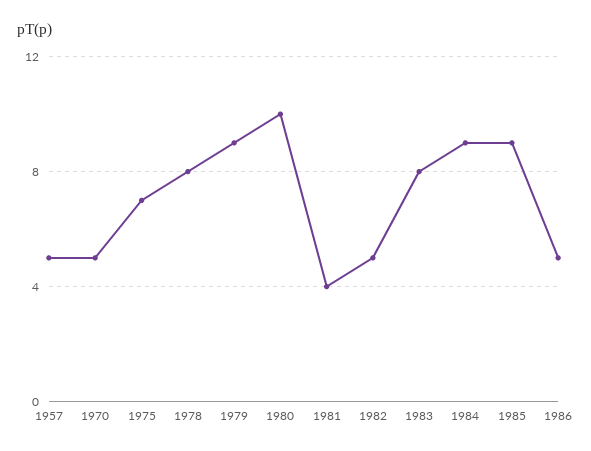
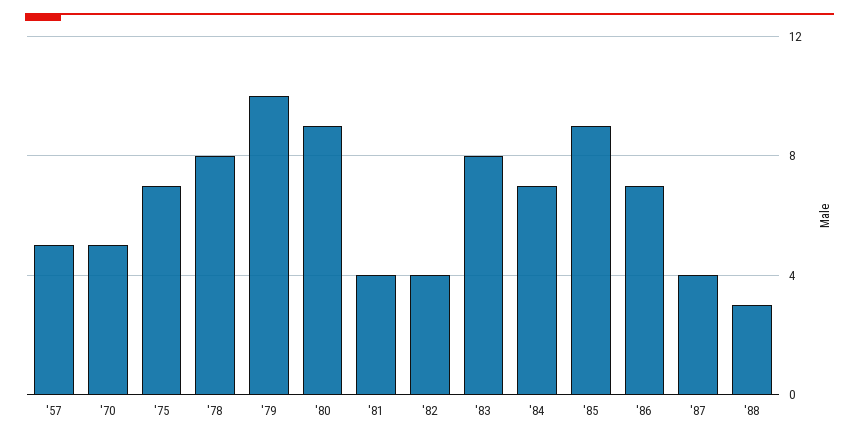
1979: 9 -> 10
1980: 10 -> 9
1982: 5 -> 4
1984: 9 -> 7
1986: 5 -> 7
'87: none -> 4
'88: none -> 3

